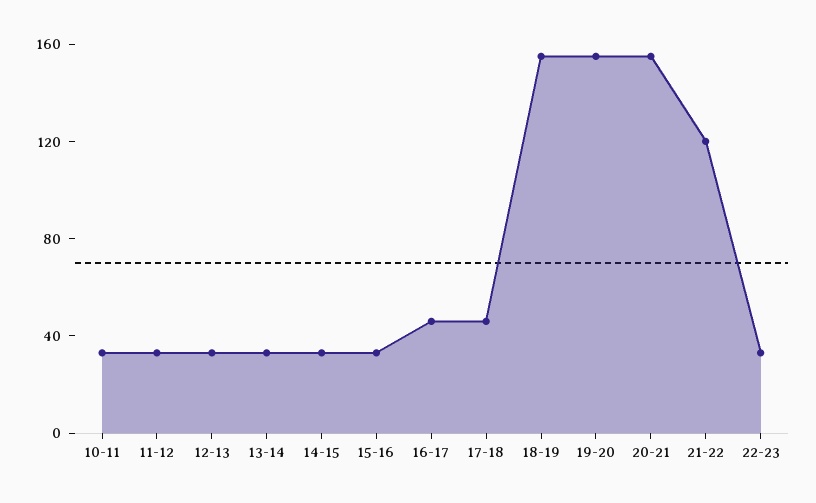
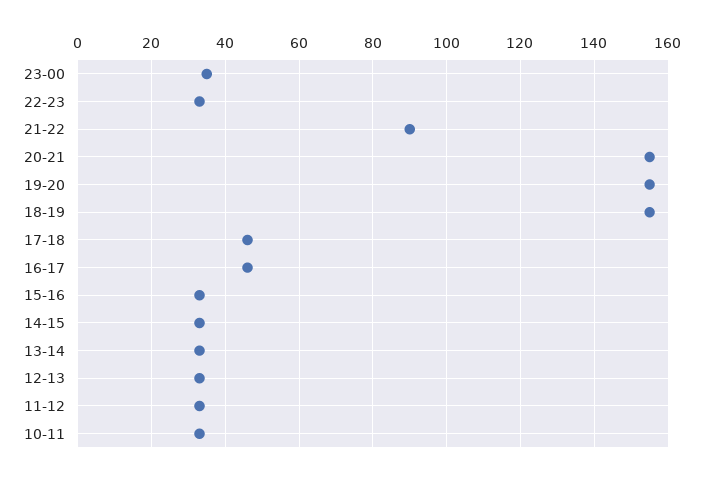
21-22: 120 -> 90
23-00: none -> 35

